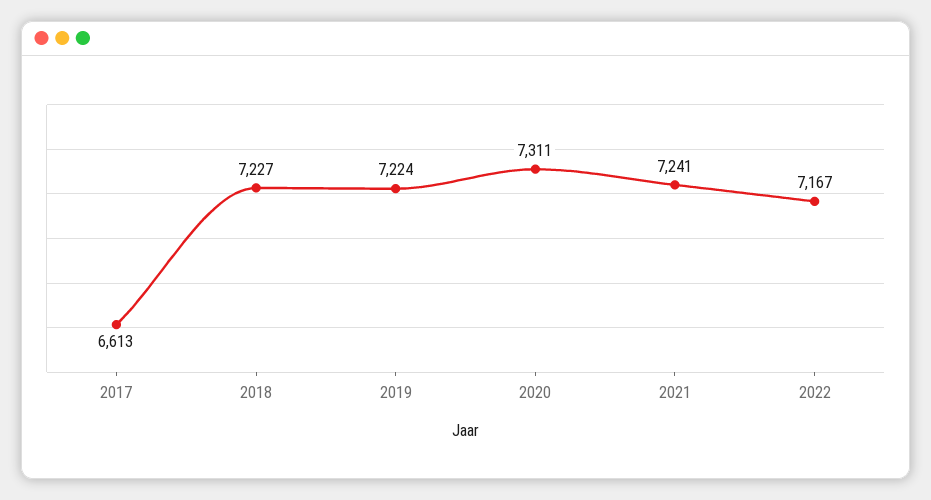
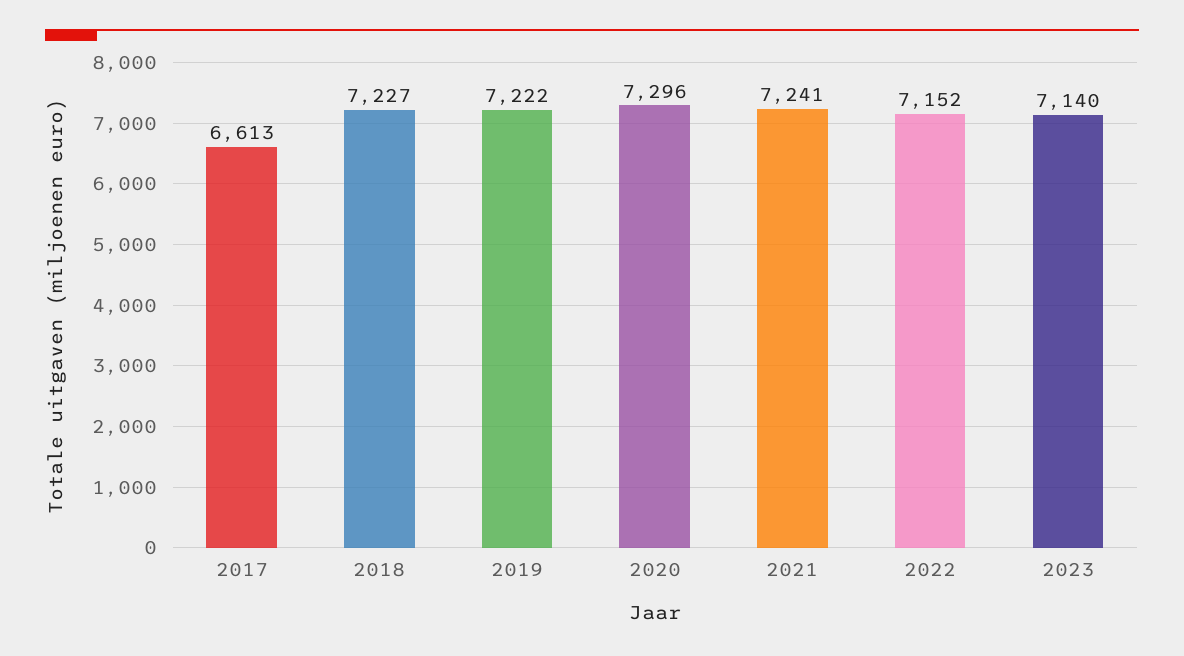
2019: 7224 -> 7222
2020: 7311 -> 7296
2022: 7167 -> 7152
2023: none -> 7140

